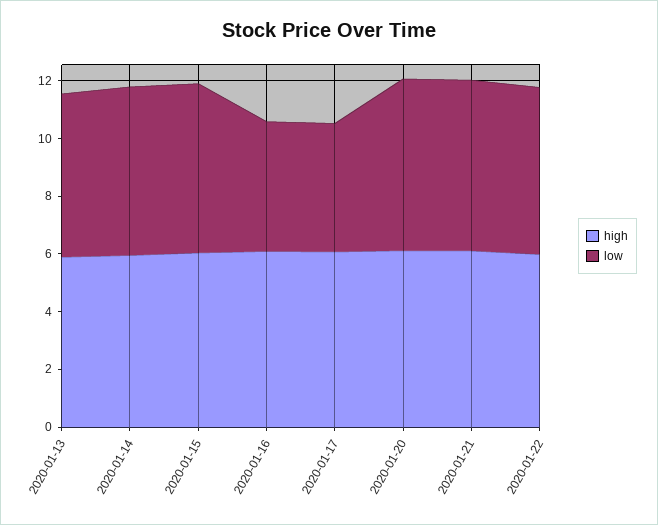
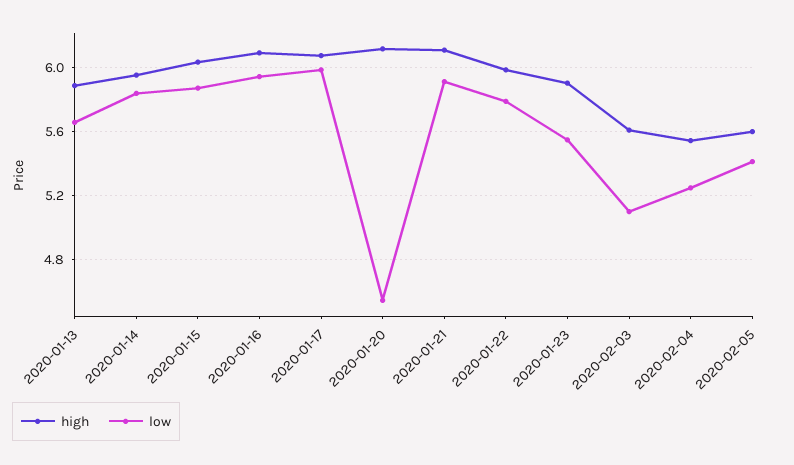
low, 2020-01-16: 4.5 -> 5.95
low, 2020-01-17: 4.5 -> 6
low, 2020-01-20: 6 -> 4.55
high, 2020-01-23: none -> 5.9
low, 2020-01-23: none -> 5.55
high, 2020-02-03: none -> 5.6
low, 2020-02-03: none -> 5.1
high, 2020-02-04: none -> 5.55
low, 2020-02-04: none -> 5.25
high, 2020-02-05: none -> 5.6
low, 2020-02-05: none -> 5.4

